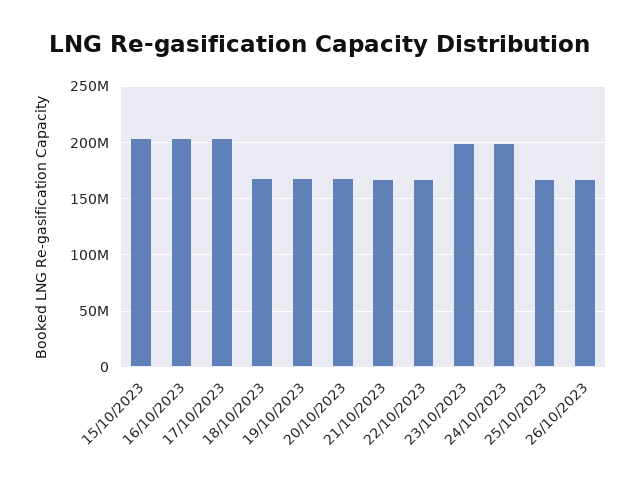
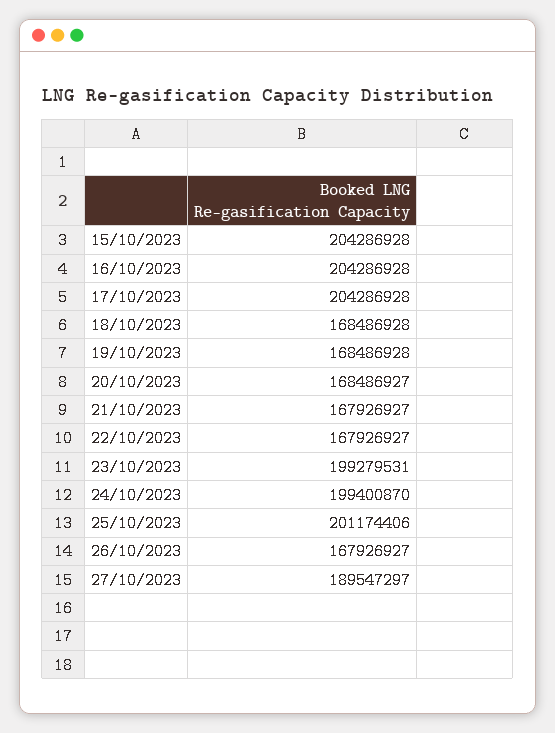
25/10/2023: 170000000 -> 201174406
27/10/2023: none -> 189547297

